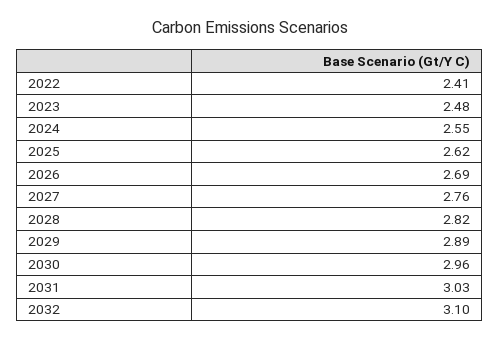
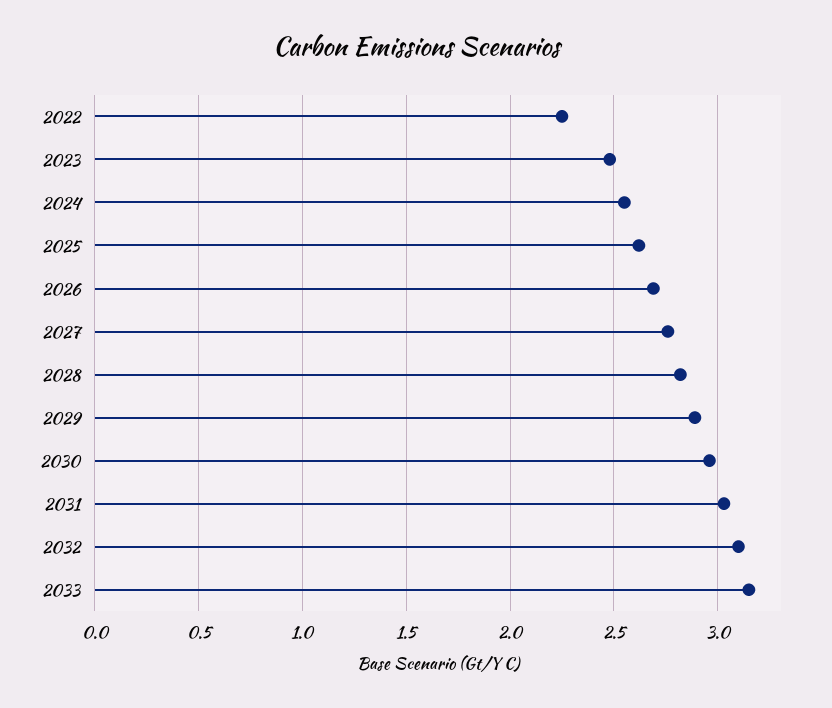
2022: 2.41 -> 2.25
2033: none -> 3.15

